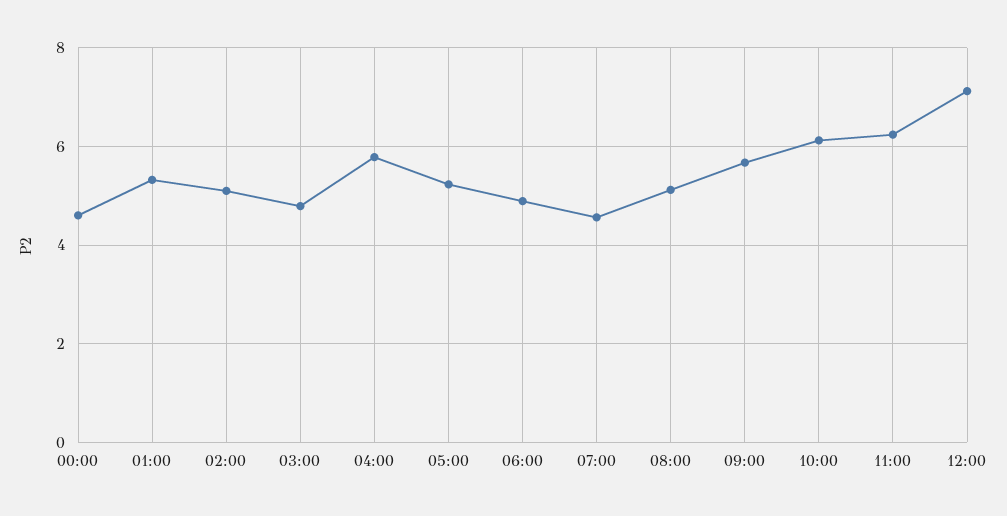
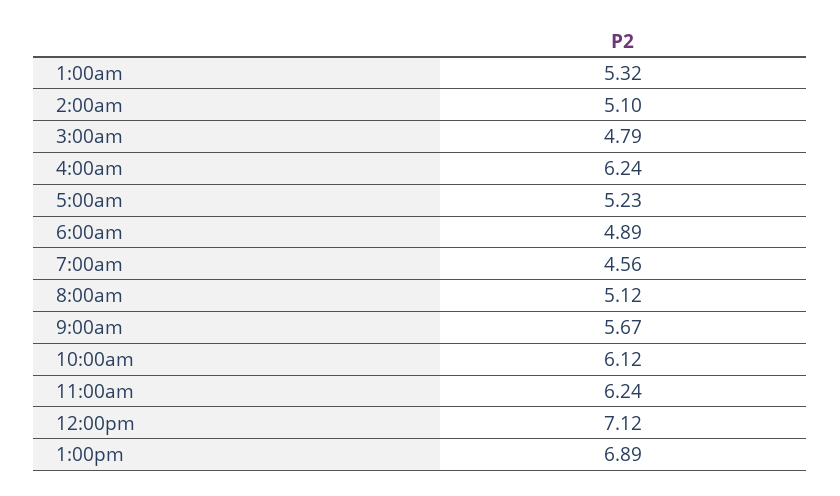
00:00: 4.6 -> none
04:00: 5.8 -> 6.24
1:00pm: none -> 6.89

